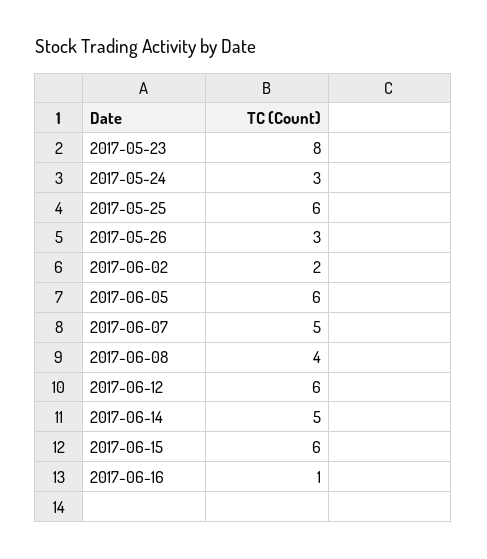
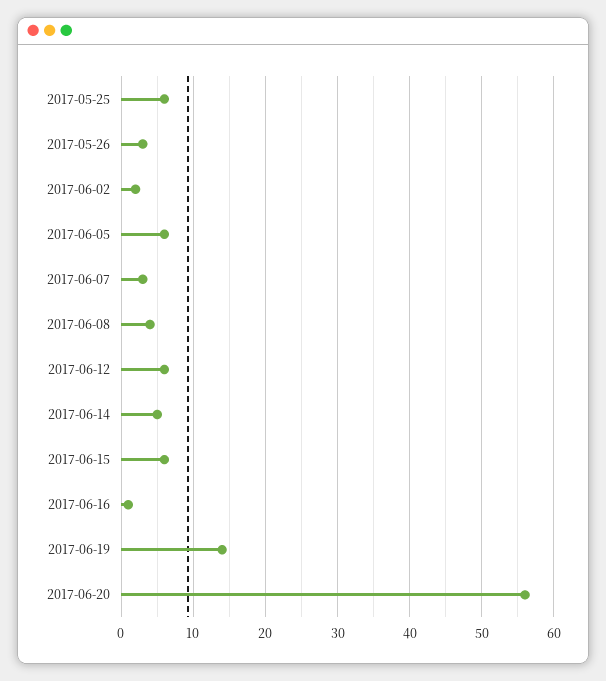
2017-05-23: 8 -> none
2017-05-24: 3 -> none
2017-06-07: 5 -> 3
2017-06-19: none -> 14
2017-06-20: none -> 56

